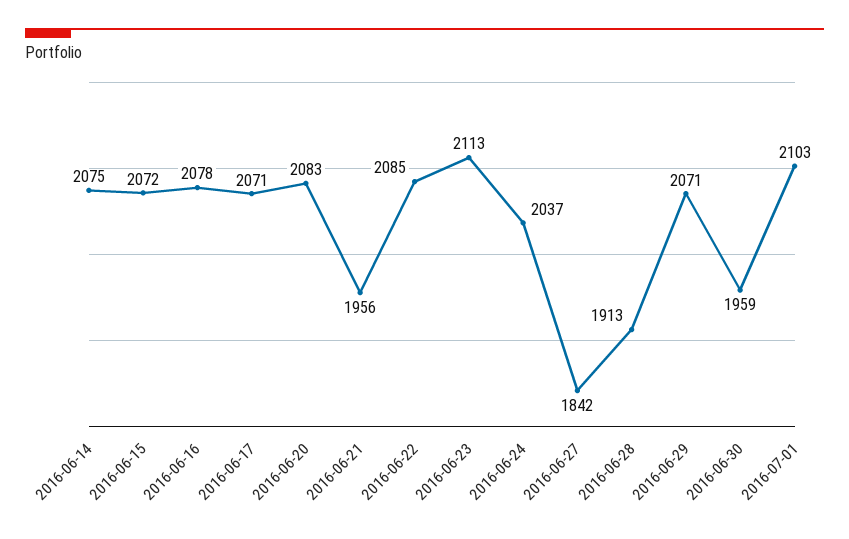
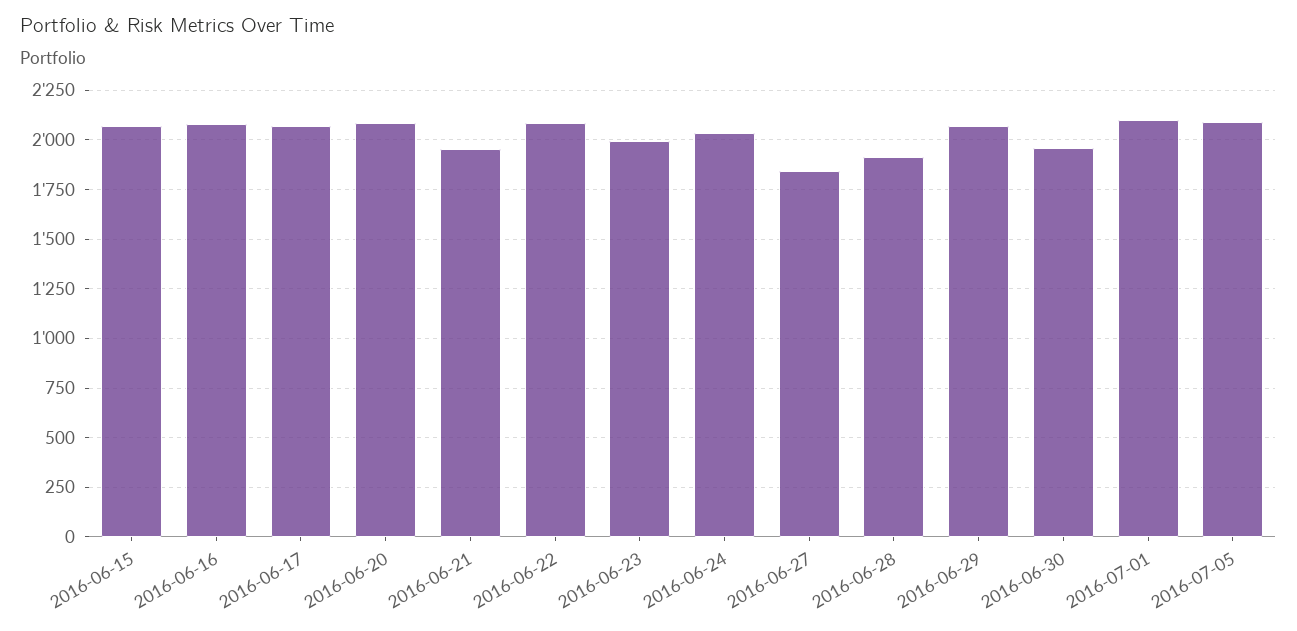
2016-06-14: 2075 -> none
2016-06-23: 2113 -> 2000
2016-07-05: none -> 2100

